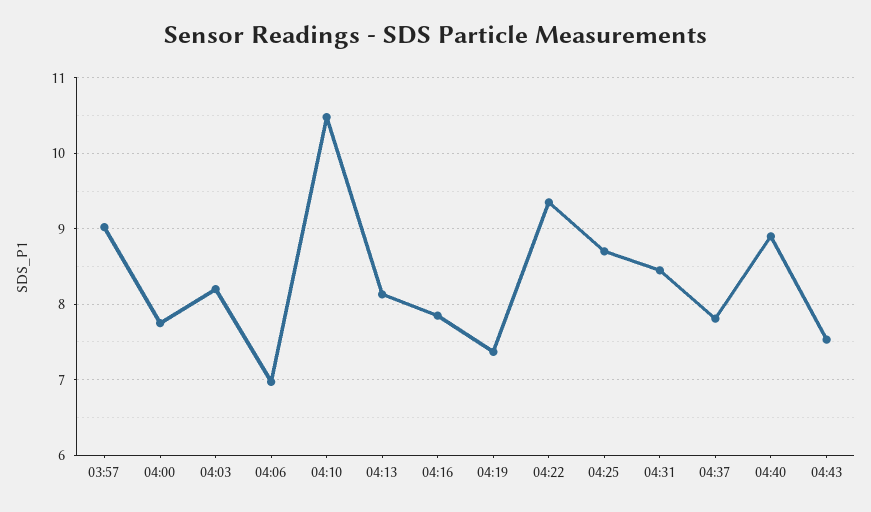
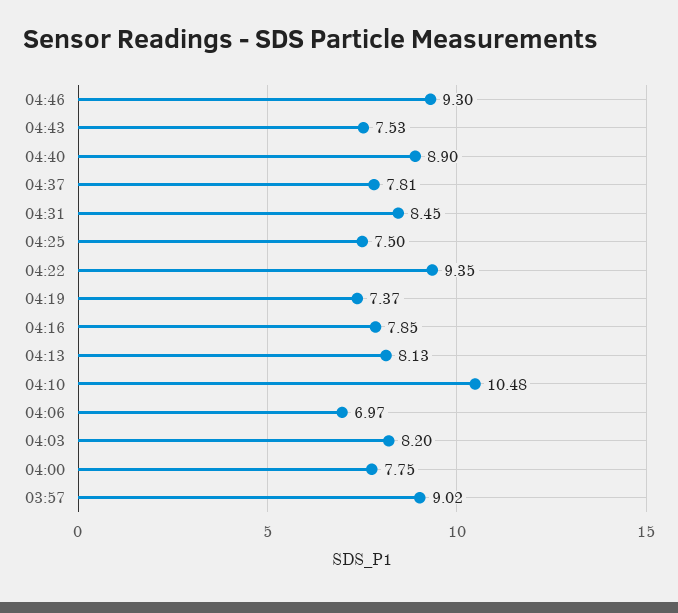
04:25: 8.7 -> 7.5
04:46: none -> 9.3

